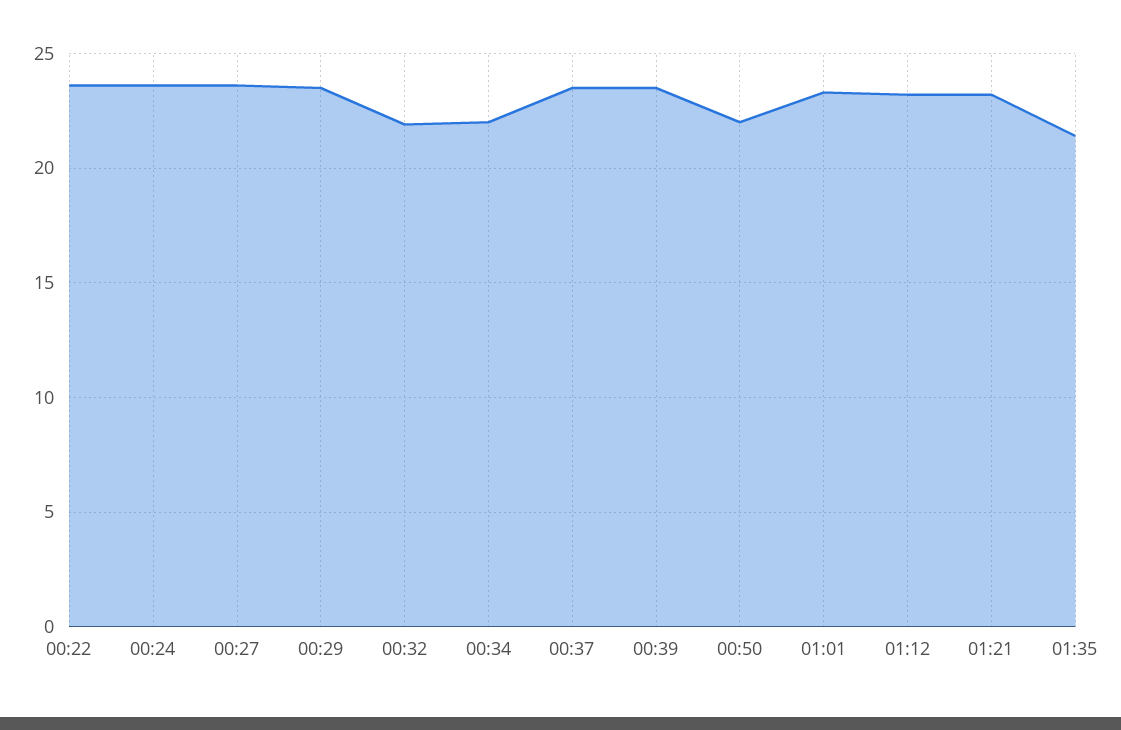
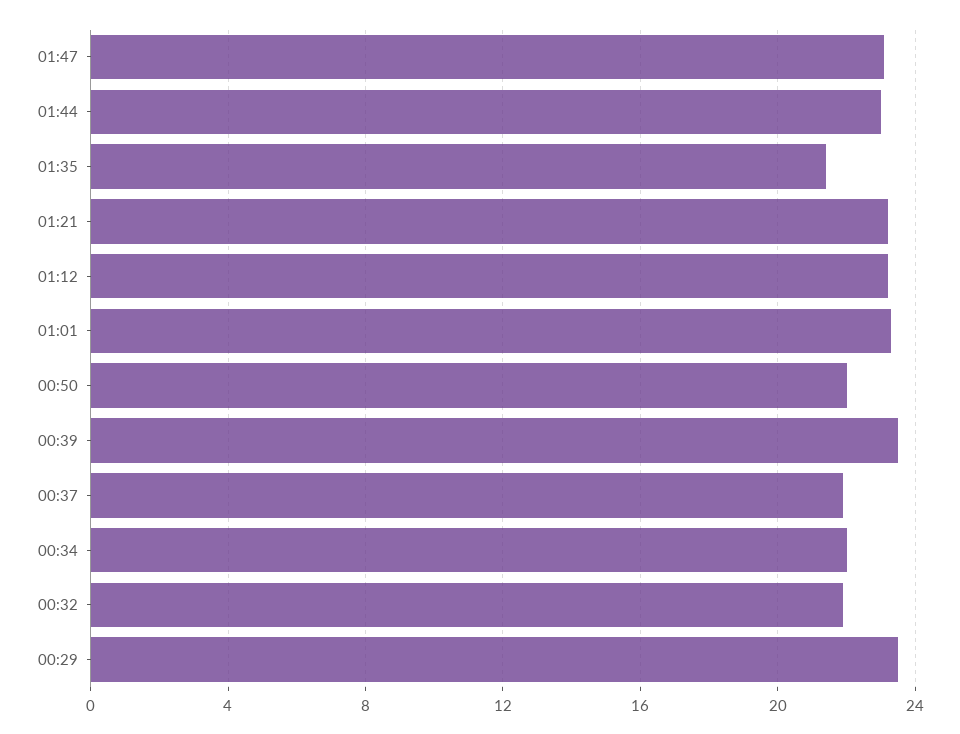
00:22: 23.5 -> none
00:24: 23.5 -> none
00:27: 23.5 -> none
00:37: 23.5 -> 22
01:47: none -> 23
01:44: none -> 23

